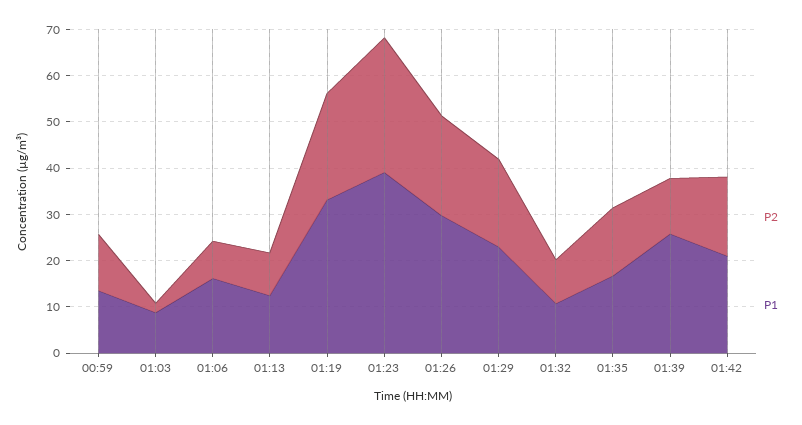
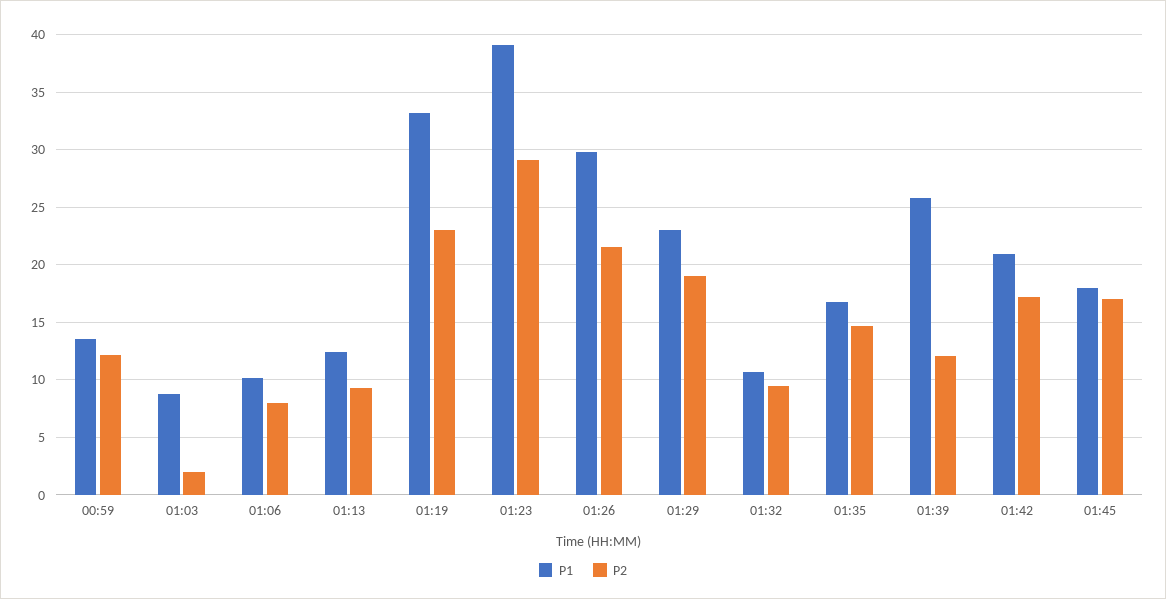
P1, 01:06: 16 -> 10
P1, 01:45: none -> 18
P2, 01:45: none -> 17

